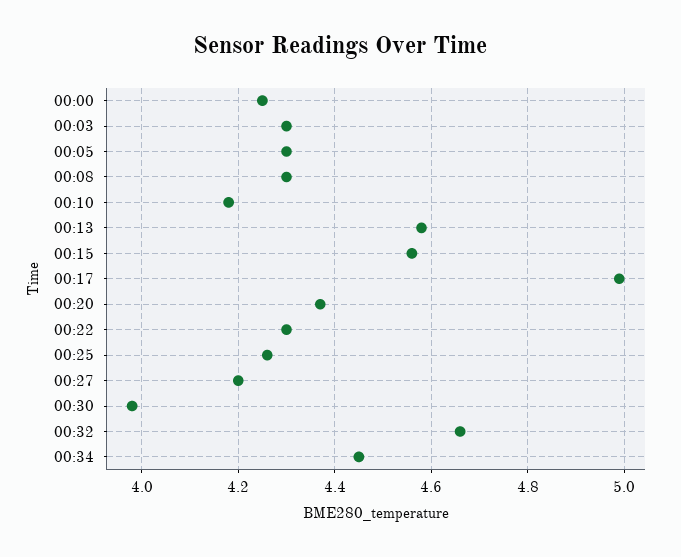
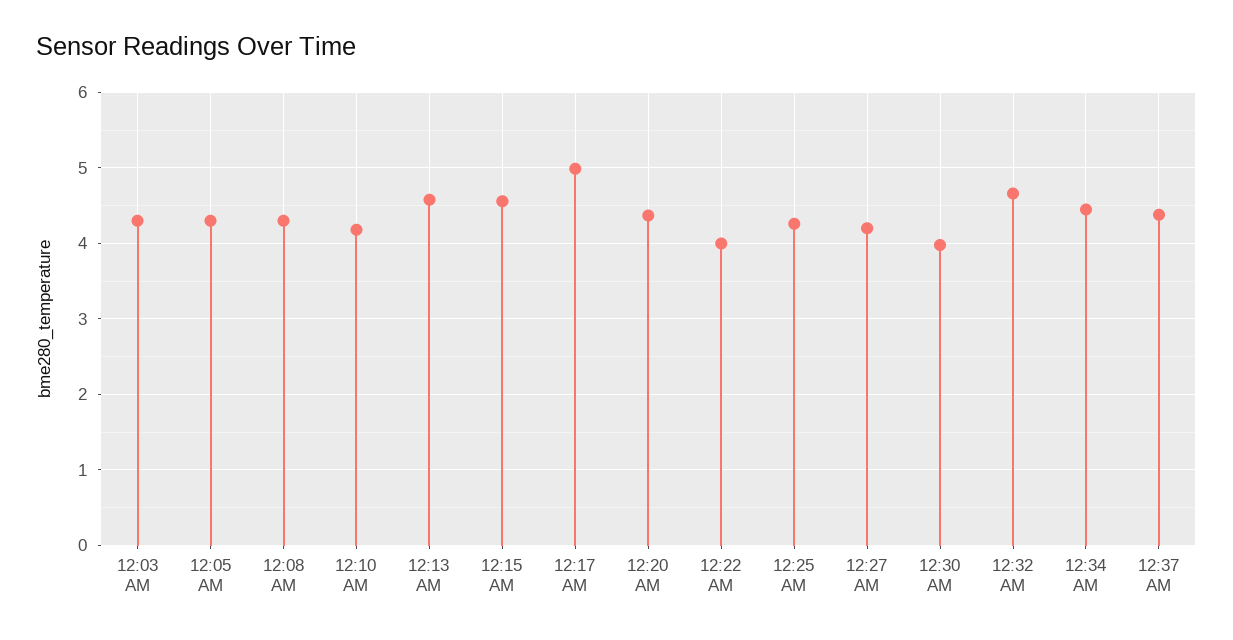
00:00: 4.25 -> none
00:22: 4.3 -> 4
12:37 AM: none -> 4.4

